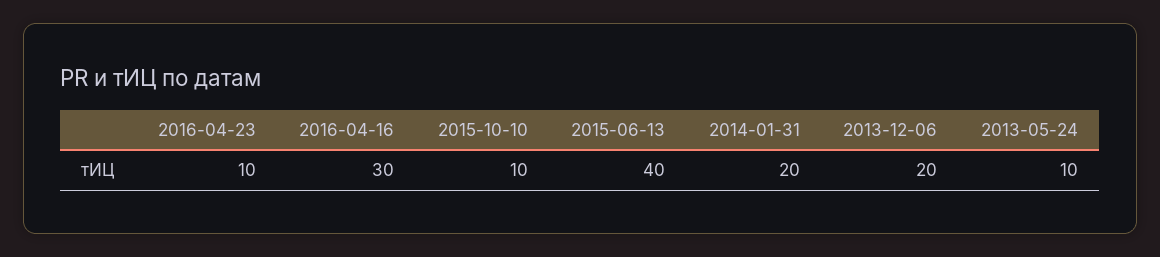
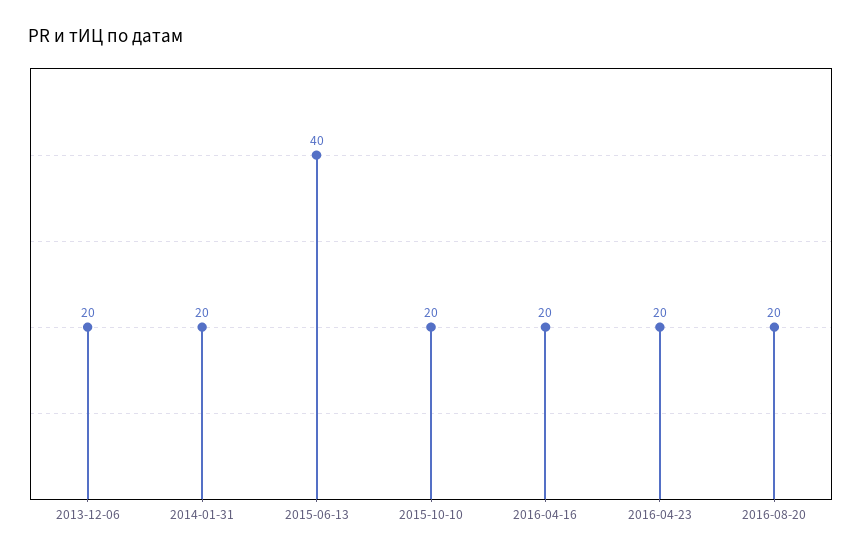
2016-04-23: 10 -> 20
2016-04-16: 30 -> 20
2015-10-10: 10 -> 20
2013-05-24: 10 -> none
2016-08-20: none -> 20

